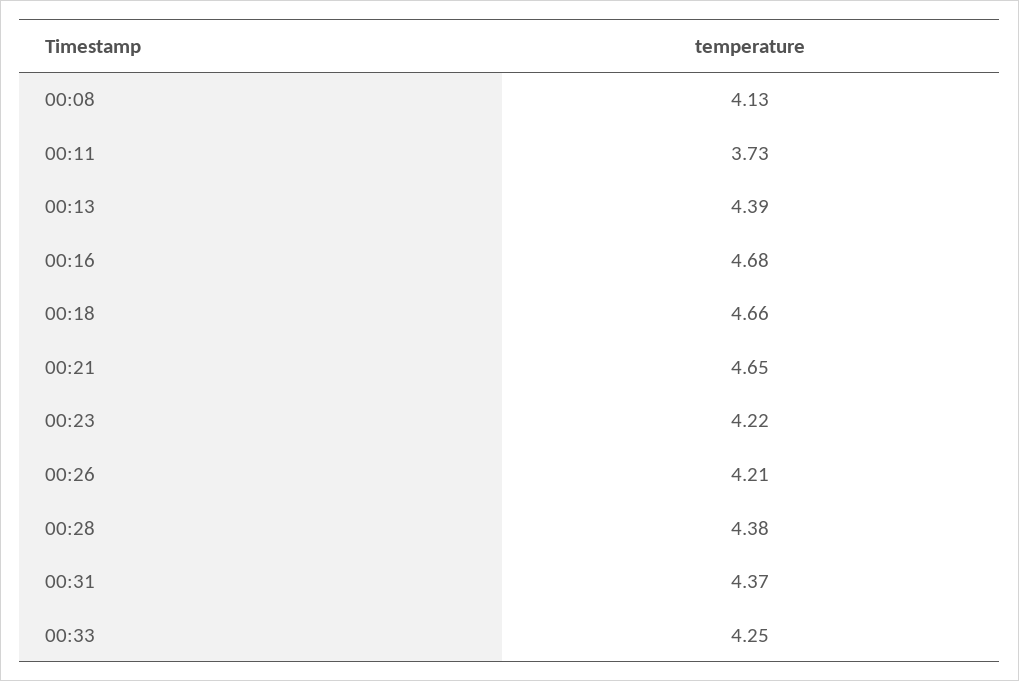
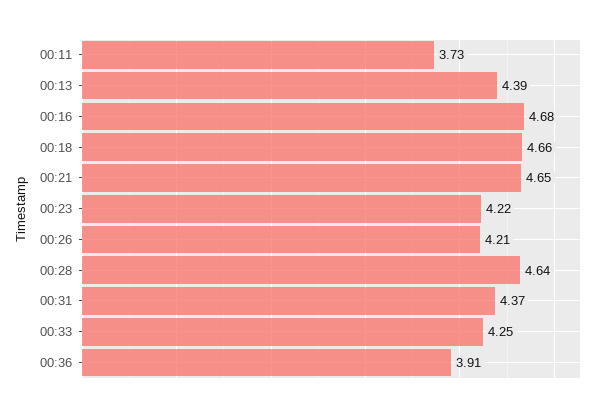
00:08: 4.13 -> none
00:28: 4.38 -> 4.64
00:36: none -> 3.91

